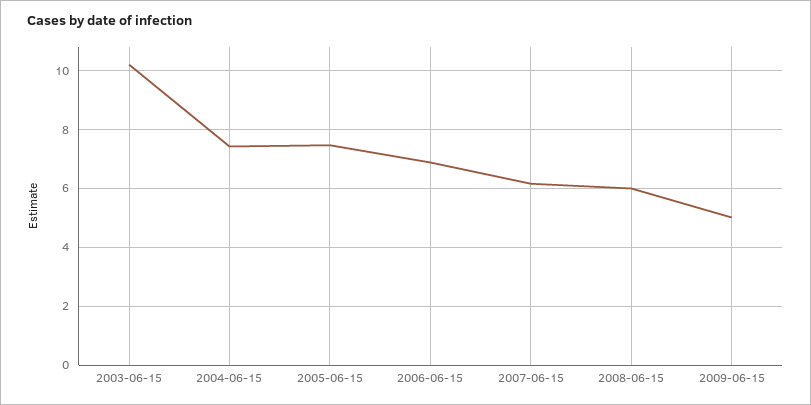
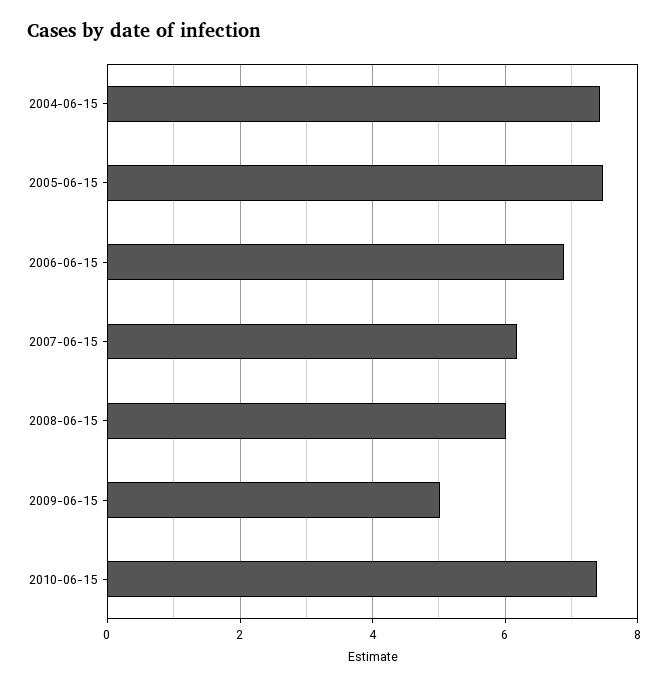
2003-06-15: 10.25 -> none
2010-06-15: none -> 7.4

